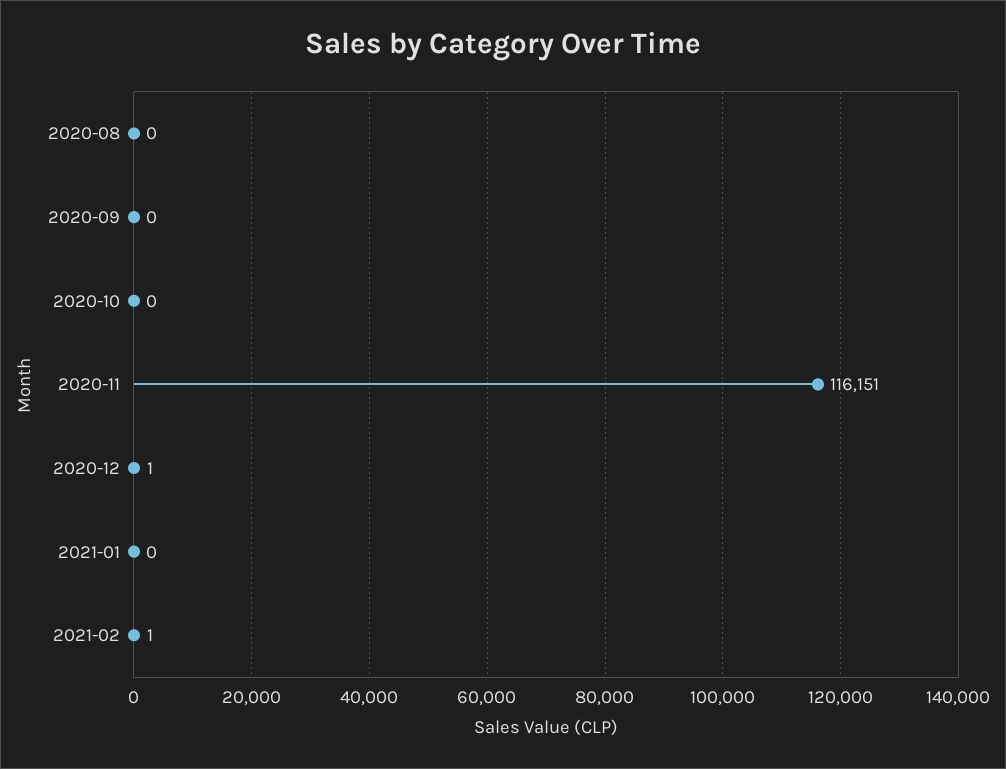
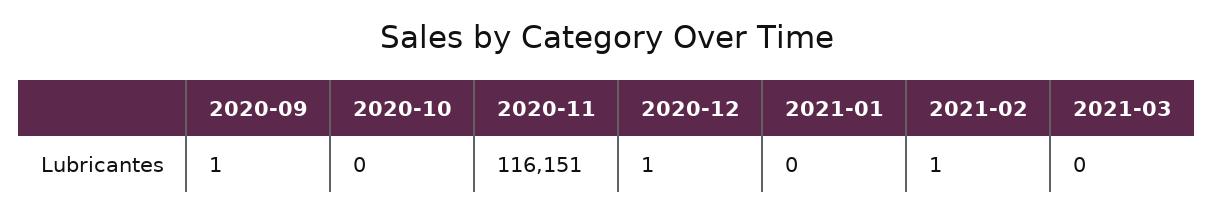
2020-08: 0 -> none
2020-09: 0 -> 1
2021-03: none -> 0

